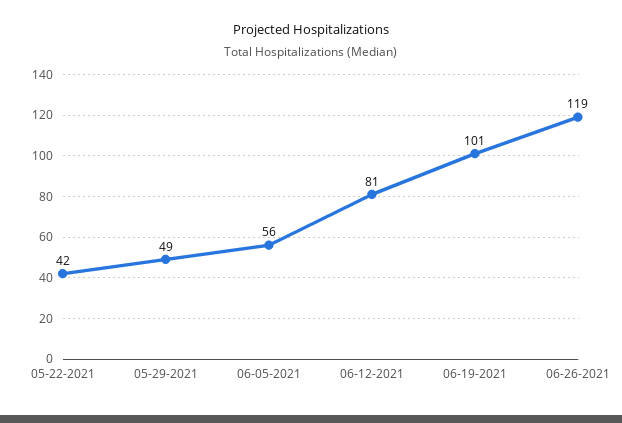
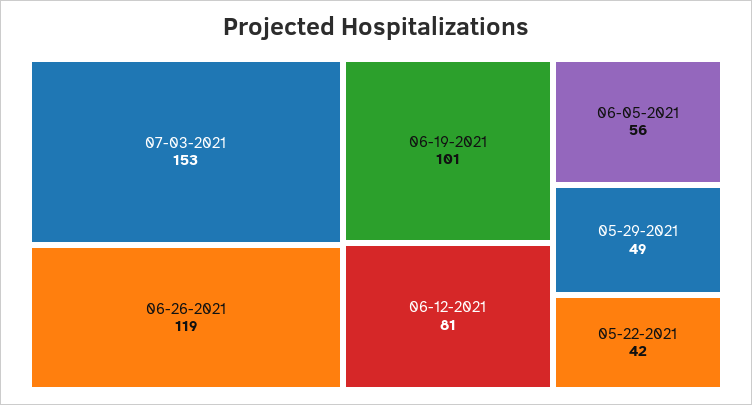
07-03-2021: none -> 153

